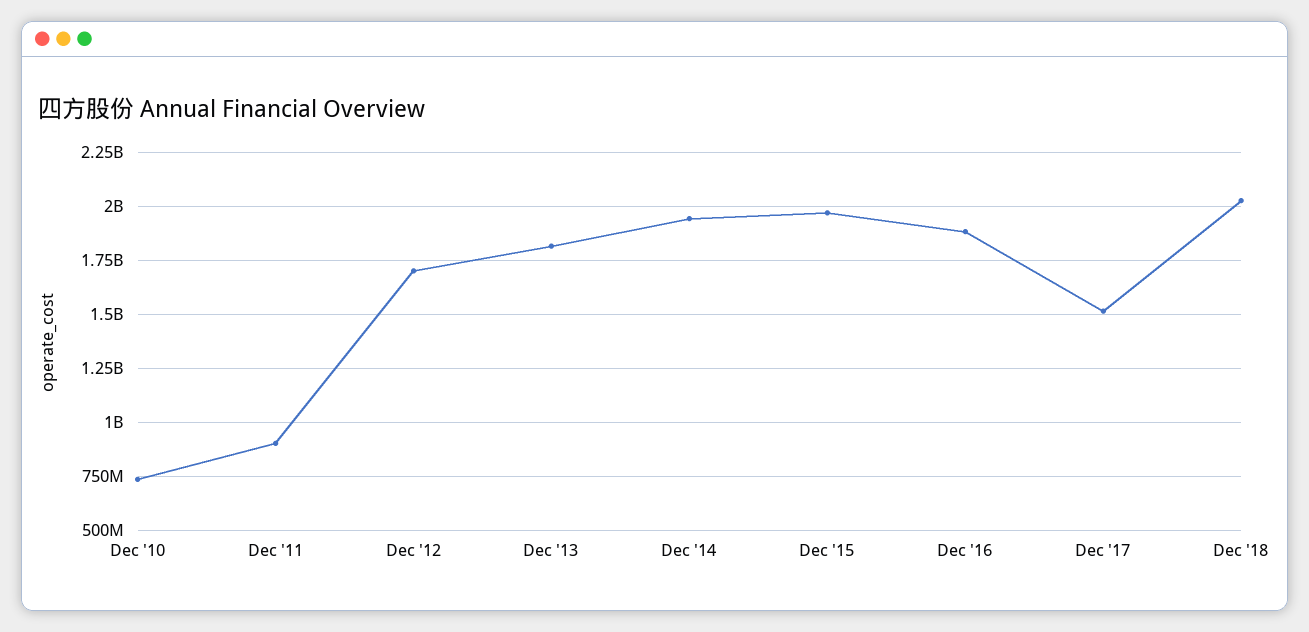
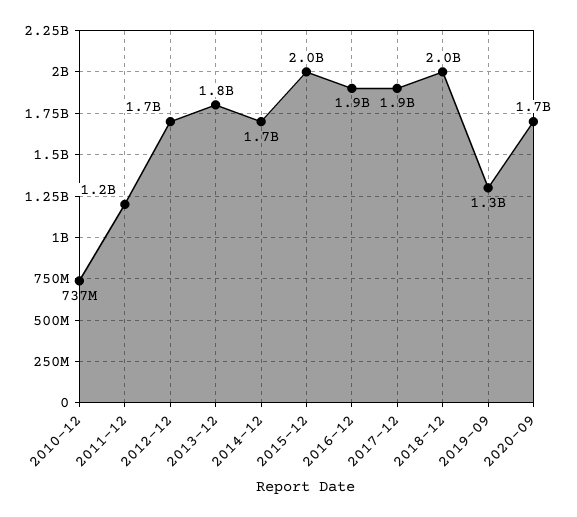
Dec '11: 900000000 -> 1200000000
Dec '14: 1950000000 -> 1700000000
Dec '17: 1500000000 -> 1900000000
2019-09: none -> 1300000000
2020-09: none -> 1700000000

